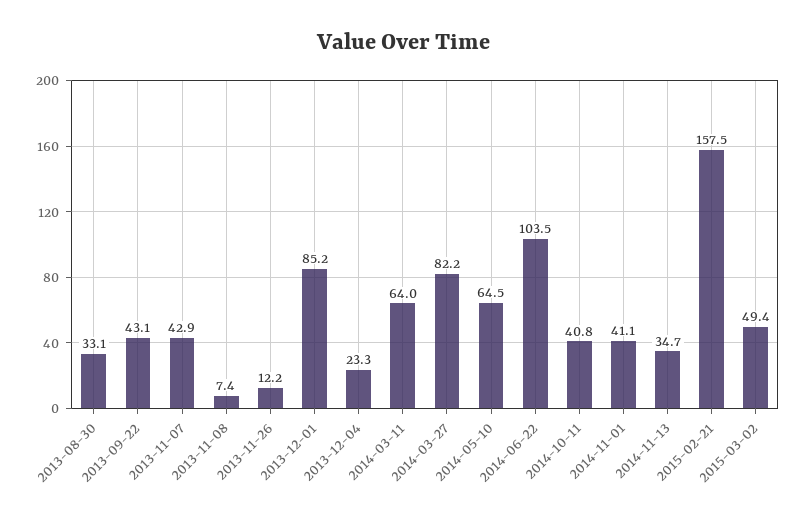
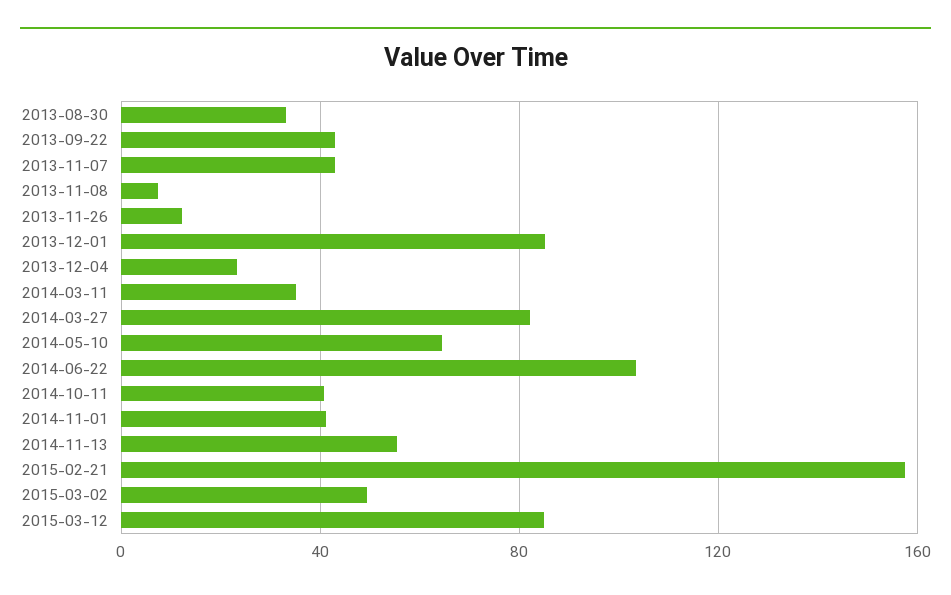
2014-03-11: 64 -> 35
2014-11-13: 34.7 -> 55
2015-03-12: none -> 85

